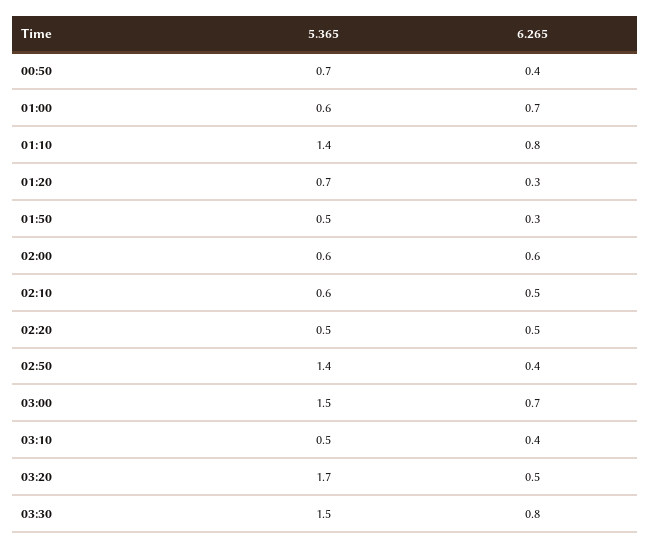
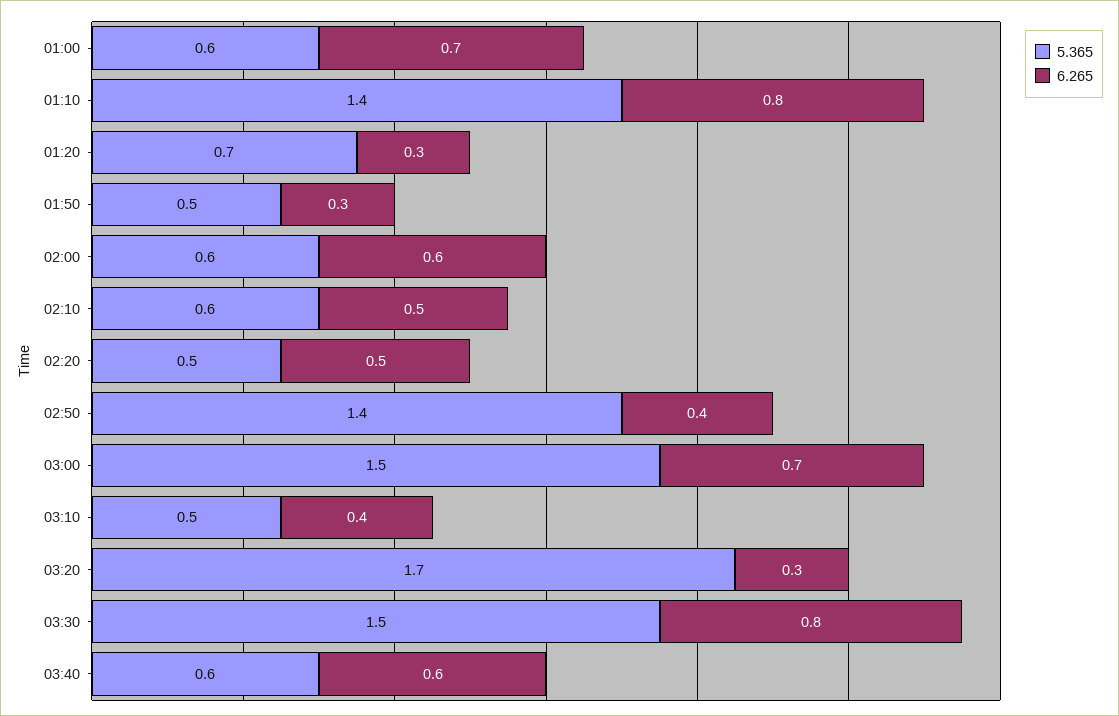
5.365, 00:50: 0.7 -> none
6.265, 00:50: 0.4 -> none
6.265, 03:20: 0.5 -> 0.3
5.365, 03:40: none -> 0.6
6.265, 03:40: none -> 0.6

